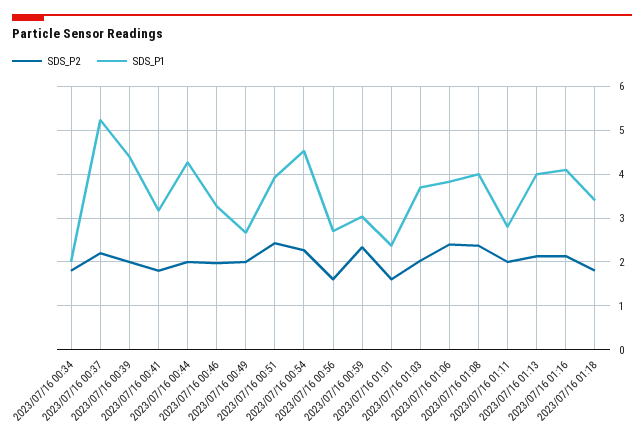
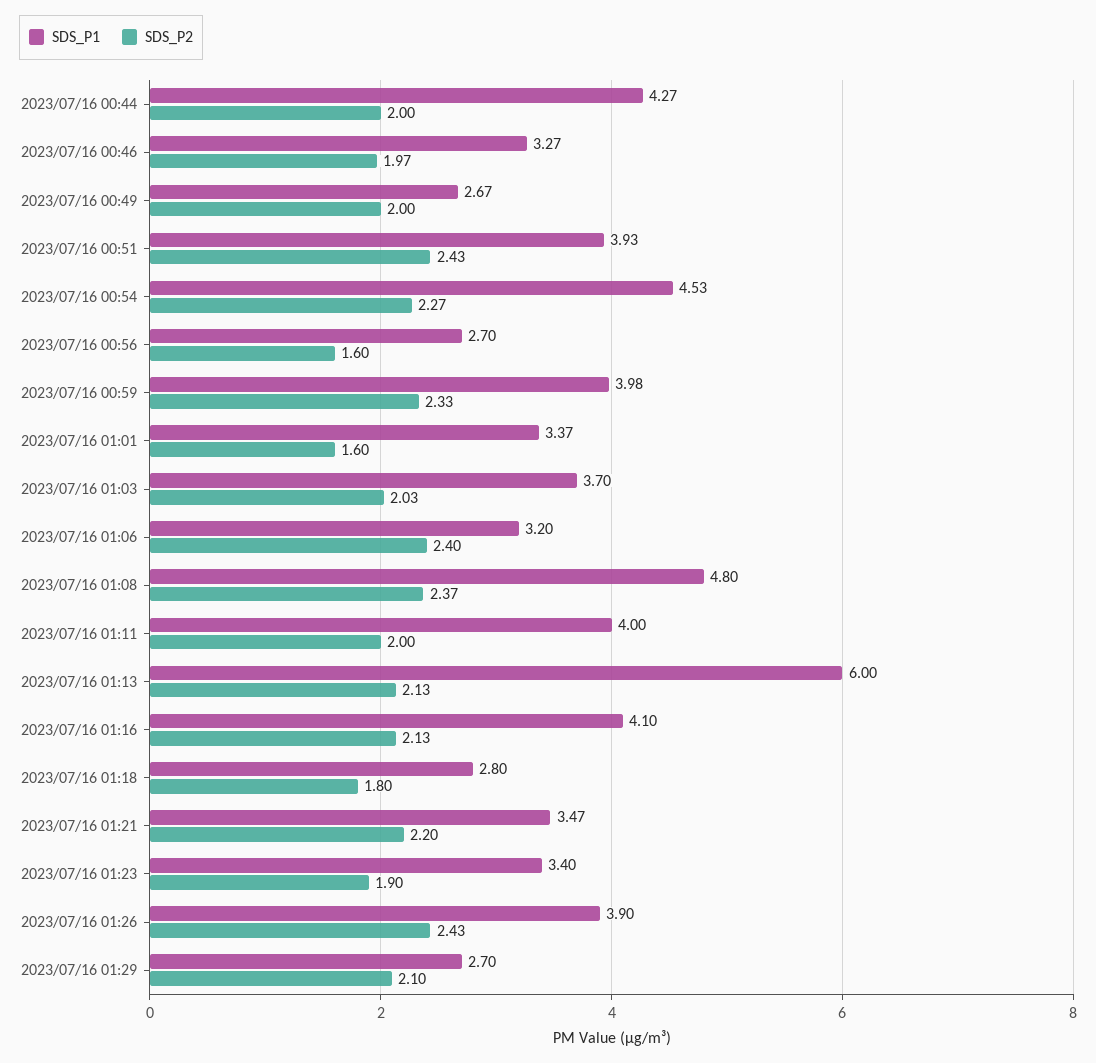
SDS_P2, 2023/07/16 00:34: 1.8 -> none
SDS_P1, 2023/07/16 00:34: 2 -> none
SDS_P2, 2023/07/16 00:37: 2.2 -> none
SDS_P1, 2023/07/16 00:37: 5.2 -> none
SDS_P2, 2023/07/16 00:39: 2 -> none
SDS_P1, 2023/07/16 00:39: 4.4 -> none
SDS_P2, 2023/07/16 00:41: 1.8 -> none
SDS_P1, 2023/07/16 00:41: 3.2 -> none
SDS_P1, 2023/07/16 00:59: 3 -> 3.98
SDS_P1, 2023/07/16 01:01: 2.4 -> 3.37
SDS_P1, 2023/07/16 01:06: 3.8 -> 3.2
SDS_P1, 2023/07/16 01:08: 4 -> 4.8
SDS_P1, 2023/07/16 01:11: 2.8 -> 4
SDS_P1, 2023/07/16 01:13: 4 -> 6
SDS_P1, 2023/07/16 01:18: 3.4 -> 2.8
SDS_P1, 2023/07/16 01:21: none -> 3.47
SDS_P2, 2023/07/16 01:21: none -> 2.2
SDS_P1, 2023/07/16 01:23: none -> 3.4
SDS_P2, 2023/07/16 01:23: none -> 1.9
SDS_P1, 2023/07/16 01:26: none -> 3.9
SDS_P2, 2023/07/16 01:26: none -> 2.43
SDS_P1, 2023/07/16 01:29: none -> 2.7
SDS_P2, 2023/07/16 01:29: none -> 2.1

